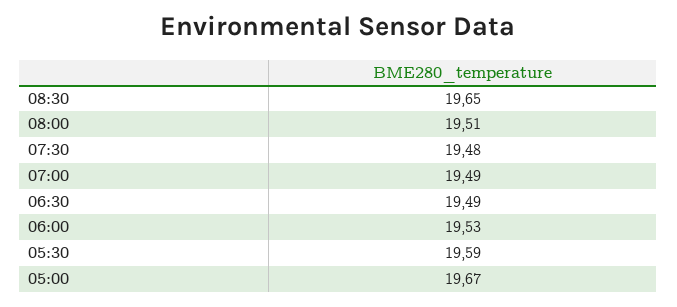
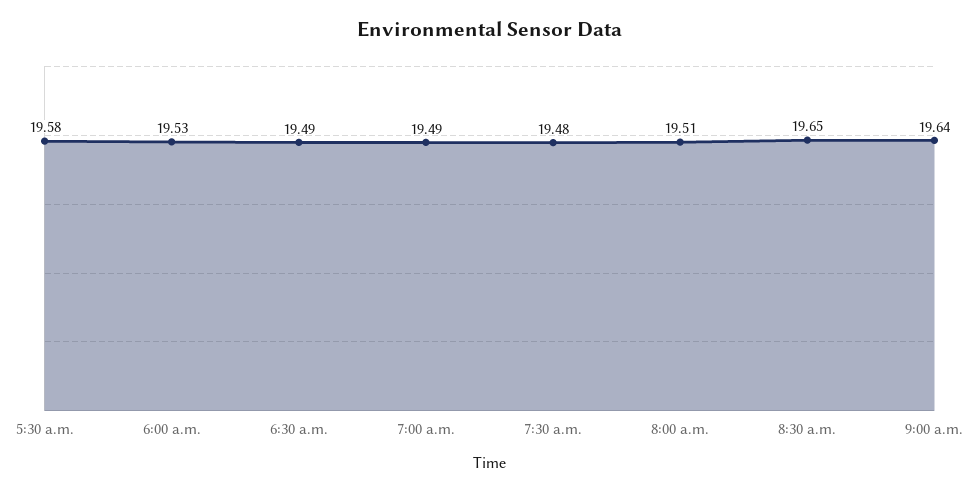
05:30: 19.59 -> 19.58
05:00: 19.67 -> none
9:00 a.m.: none -> 19.64

